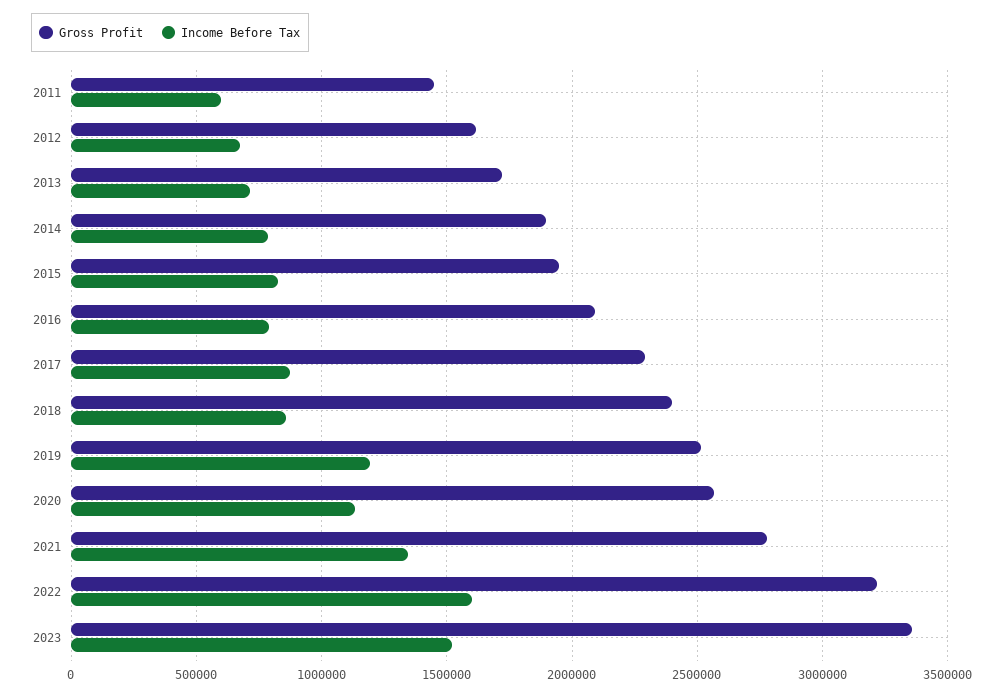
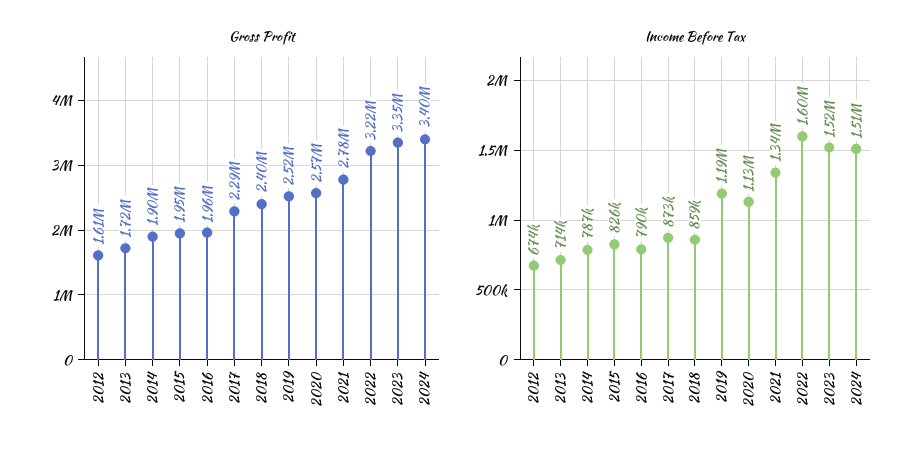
Gross Profit, 2011: 1450000 -> none
Income Before Tax, 2011: 600000 -> none
Gross Profit, 2016: 2100000 -> 1960000
Gross Profit, 2024: none -> 3400000
Income Before Tax, 2024: none -> 1510000

